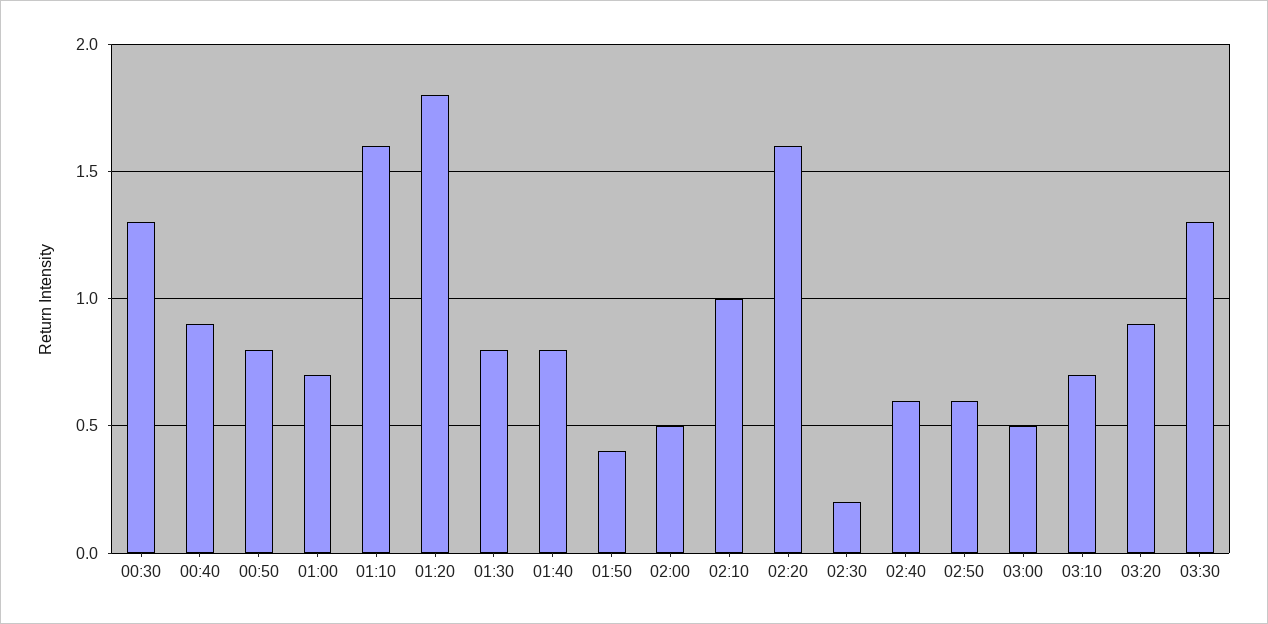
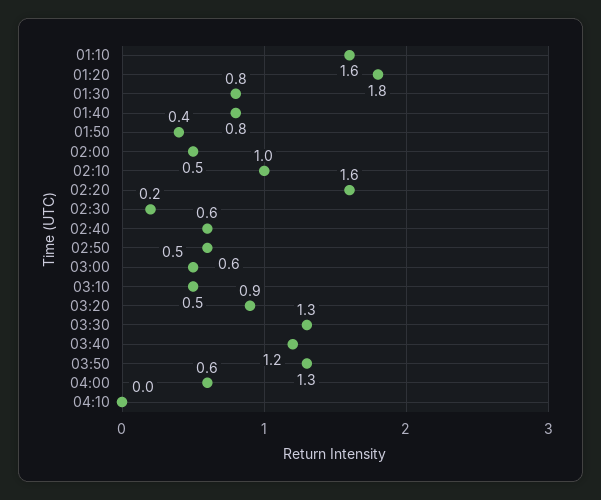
00:30: 1.3 -> none
00:40: 0.9 -> none
00:50: 0.8 -> none
01:00: 0.7 -> none
03:10: 0.7 -> 0.5
03:40: none -> 1.2
03:50: none -> 1.3
04:00: none -> 0.6
04:10: none -> 0

